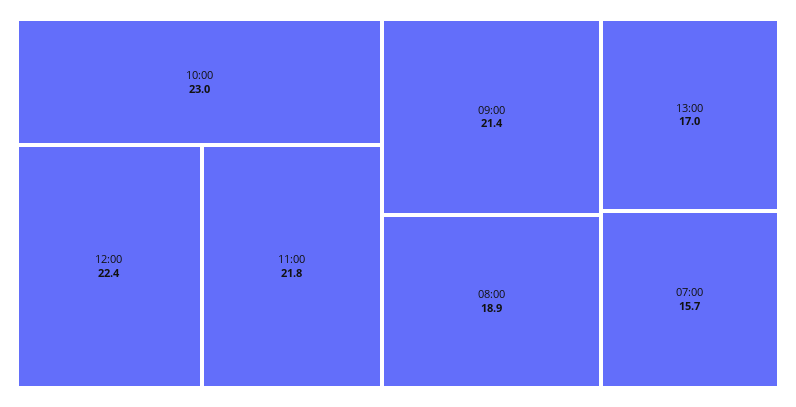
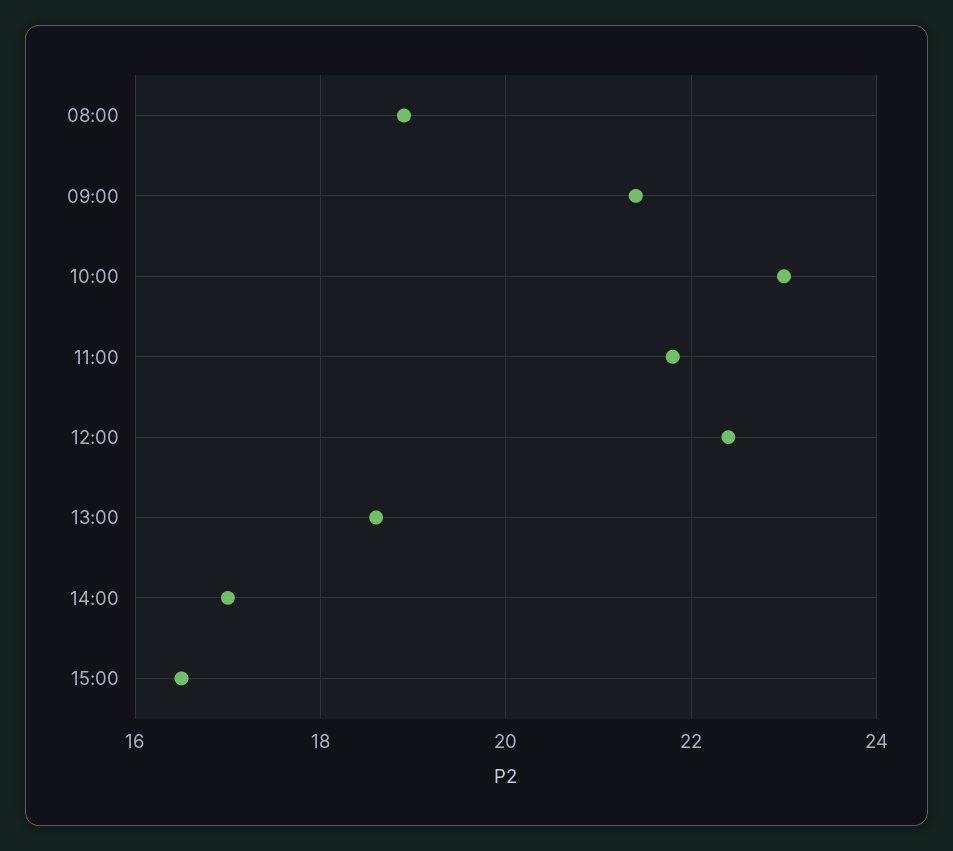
13:00: 17 -> 18.5
07:00: 15.7 -> none
14:00: none -> 17
15:00: none -> 16.5

